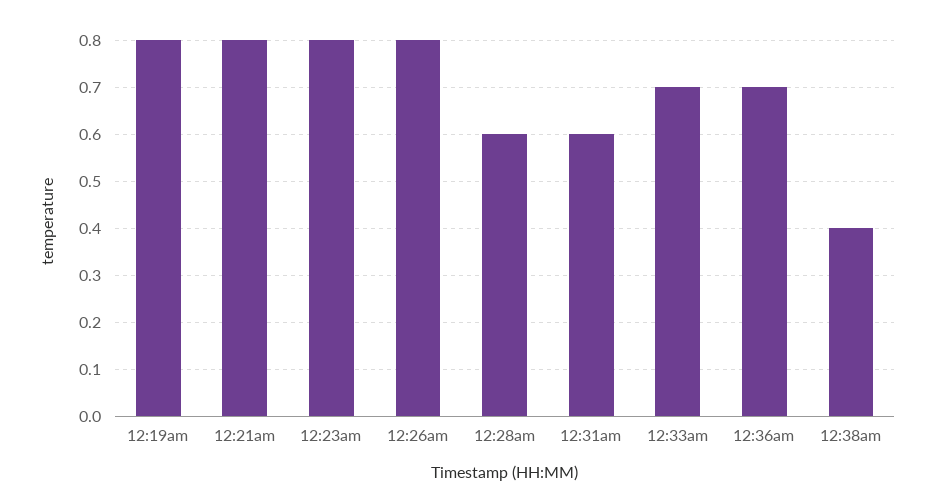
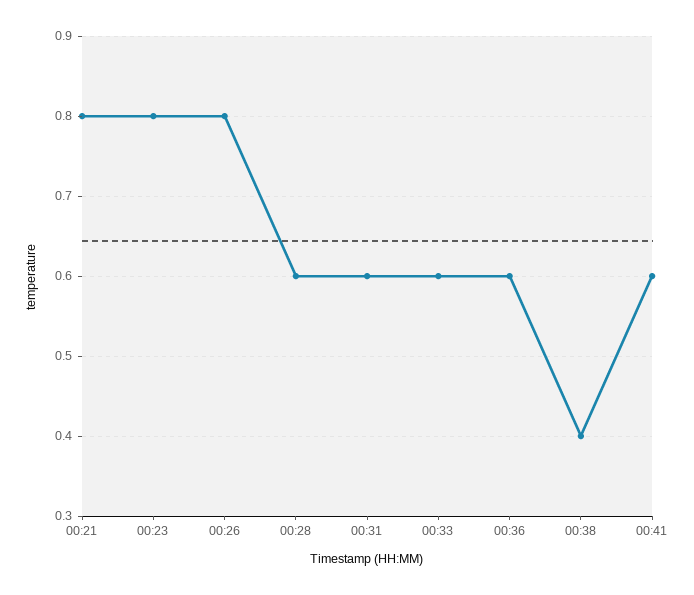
12:19am: 0.8 -> none
12:33am: 0.7 -> 0.6
12:36am: 0.7 -> 0.6
00:41: none -> 0.6

